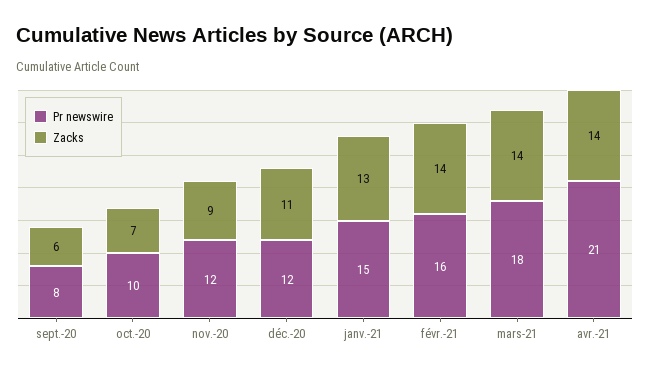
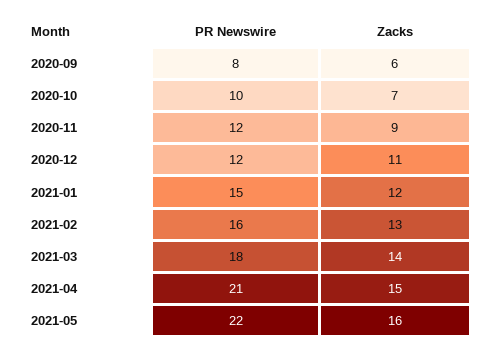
Zacks, janv.-21: 13 -> 12
Zacks, févr.-21: 14 -> 13
Zacks, avr.-21: 14 -> 15
Pr newswire, 2021-05: none -> 22
Zacks, 2021-05: none -> 16

